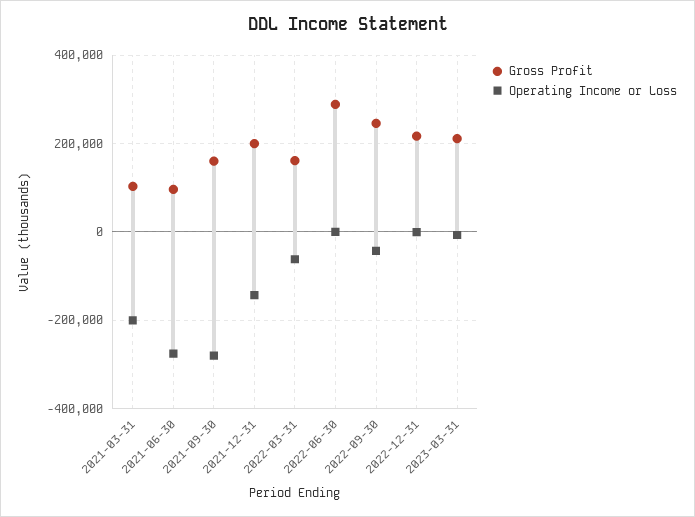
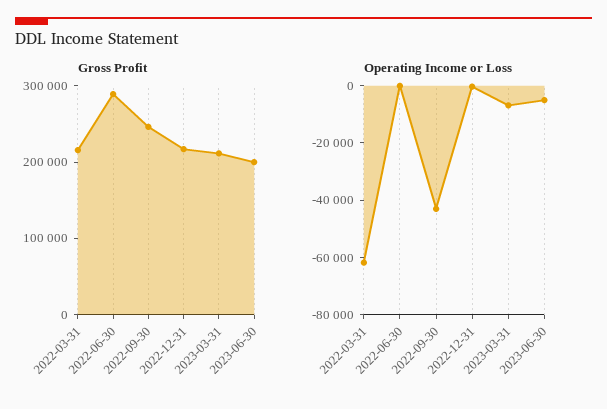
Gross Profit, 2021-03-31: 100000 -> none
Operating Income or Loss, 2021-03-31: -200000 -> none
Gross Profit, 2021-06-30: 100000 -> none
Operating Income or Loss, 2021-06-30: -280000 -> none
Gross Profit, 2021-09-30: 160000 -> none
Operating Income or Loss, 2021-09-30: -280000 -> none
Gross Profit, 2021-12-31: 200000 -> none
Operating Income or Loss, 2021-12-31: -140000 -> none
Gross Profit, 2022-03-31: 160000 -> 220000
Gross Profit, 2023-06-30: none -> 200000
Operating Income or Loss, 2023-06-30: none -> -5000

